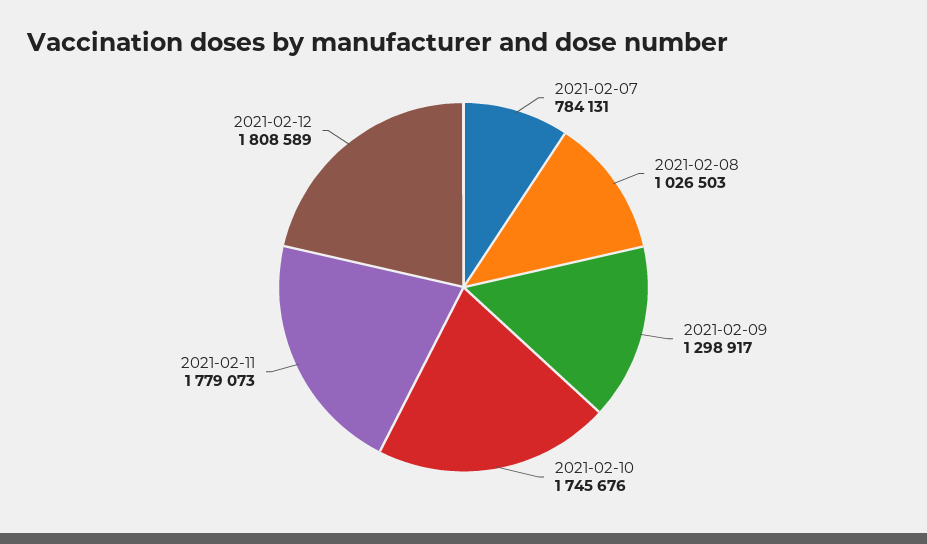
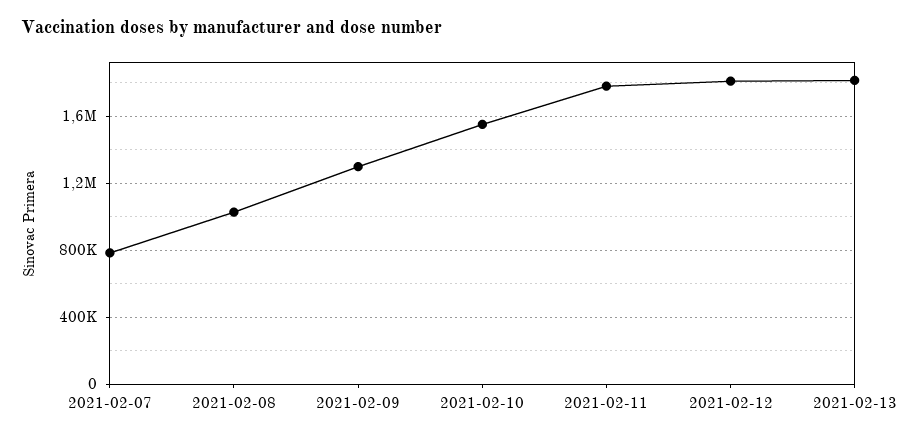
2021-02-10: 1745676 -> 1550000
2021-02-13: none -> 1800000

